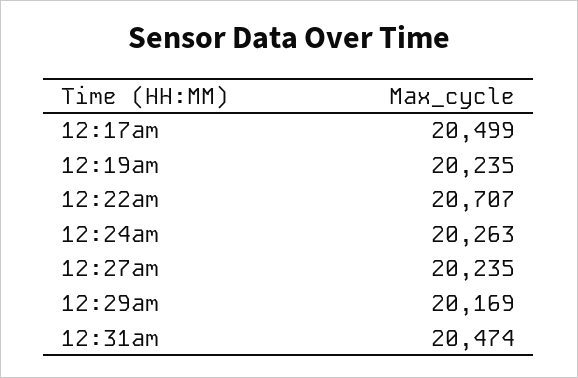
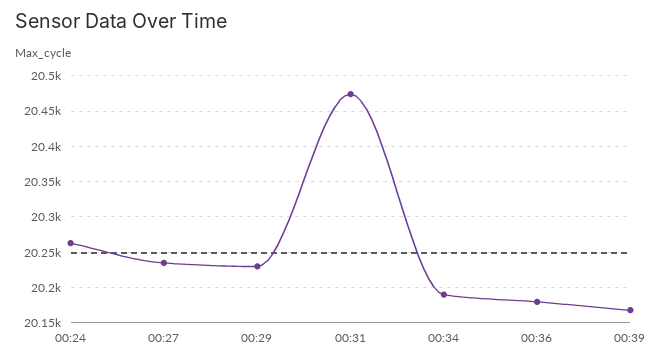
12:17am: 20499 -> none
12:19am: 20235 -> none
12:22am: 20707 -> none
12:29am: 20169 -> 20230
00:34: none -> 20190
00:36: none -> 20180
00:39: none -> 20170

